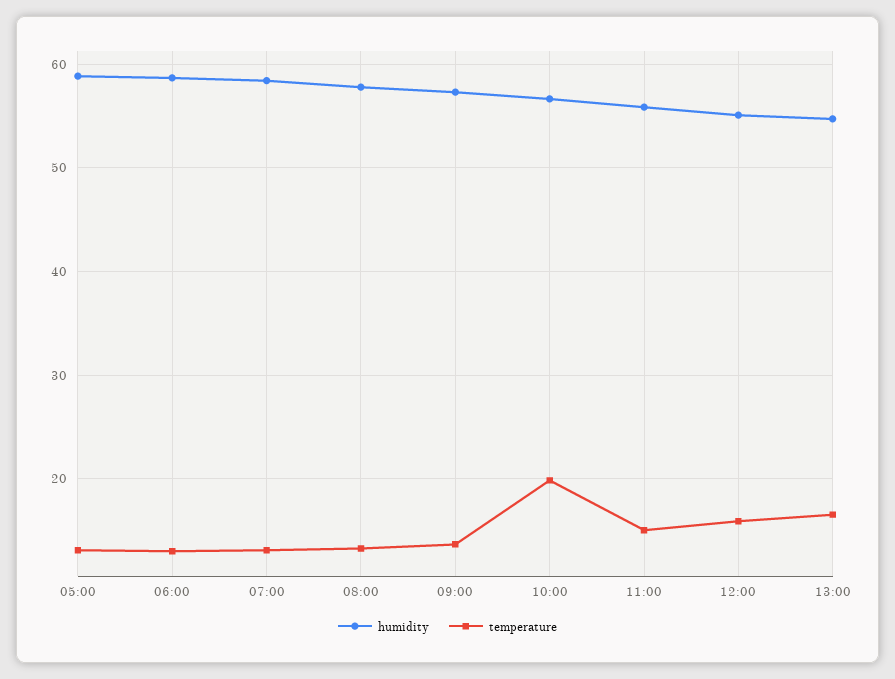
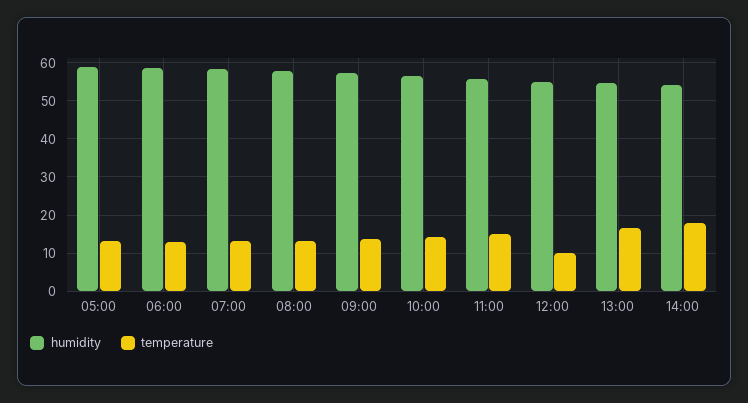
temperature, 10:00: 20 -> 14
temperature, 12:00: 16 -> 10
humidity, 14:00: none -> 54
temperature, 14:00: none -> 18

